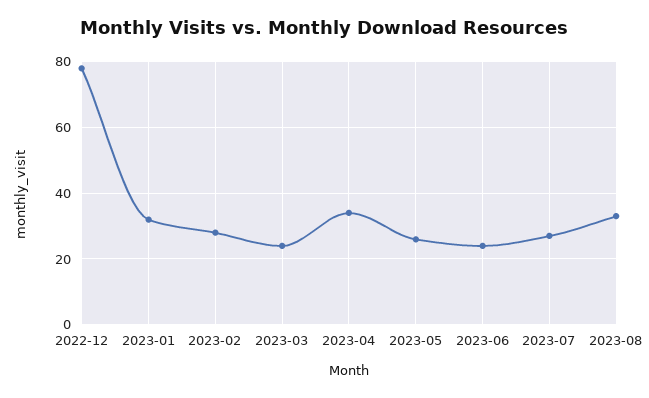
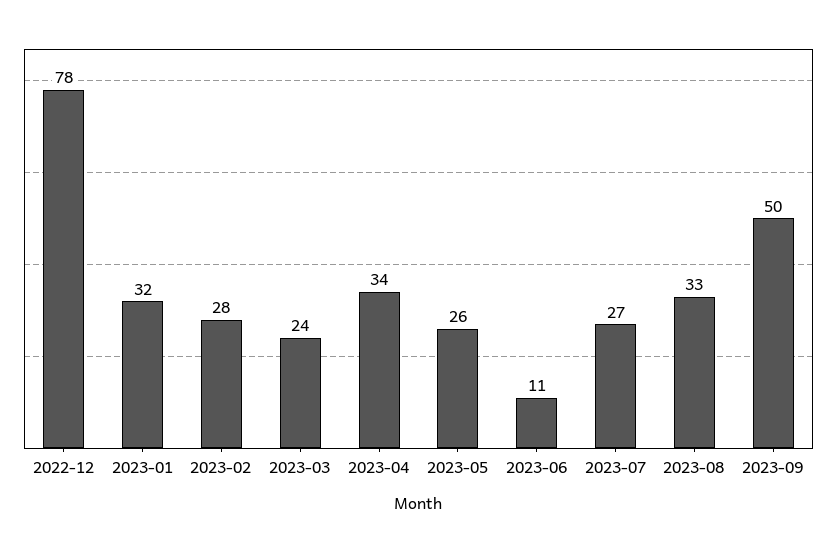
2023-06: 25 -> 11
2023-09: none -> 50

